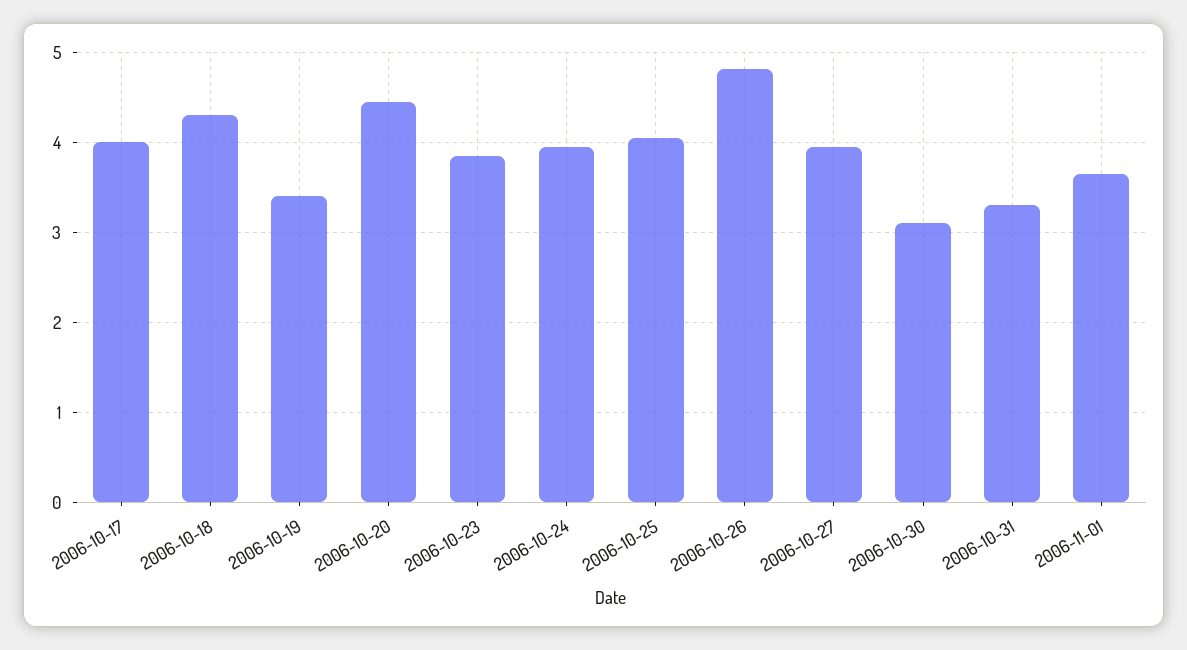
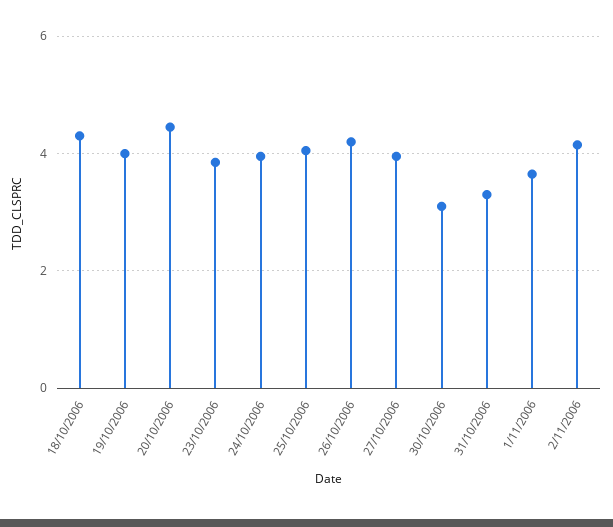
2006-10-17: 4 -> none
2006-10-19: 3.4 -> 4
2006-10-26: 4.8 -> 4.2
2/11/2006: none -> 4.2

